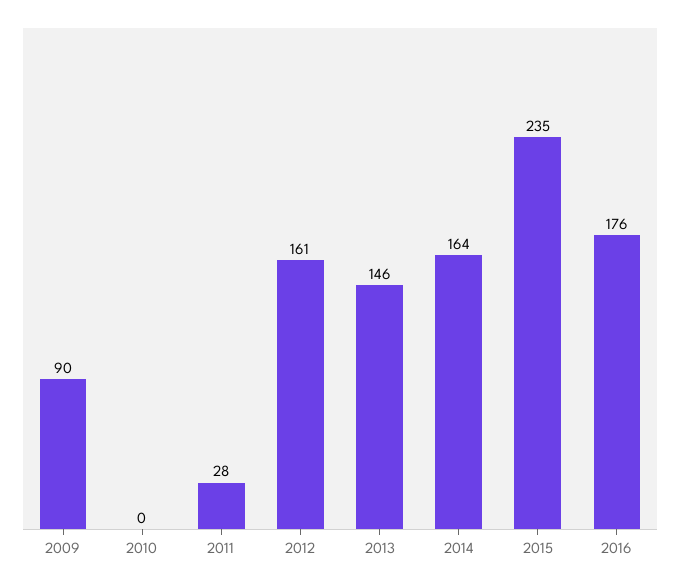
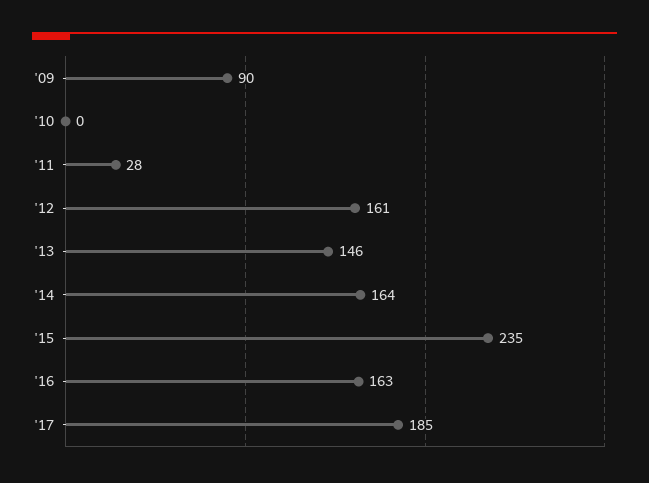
2016: 176 -> 163
'17: none -> 185

